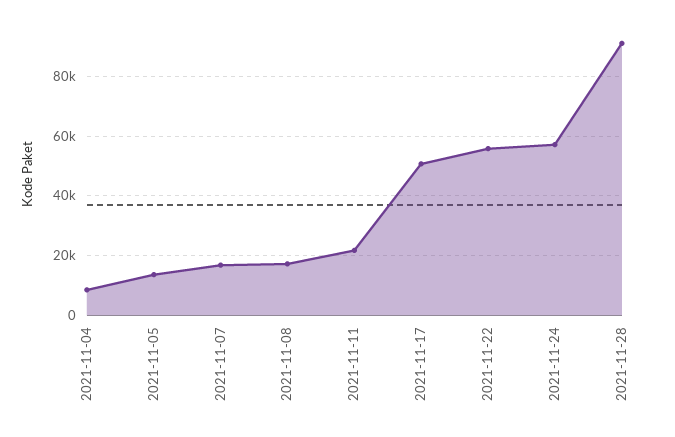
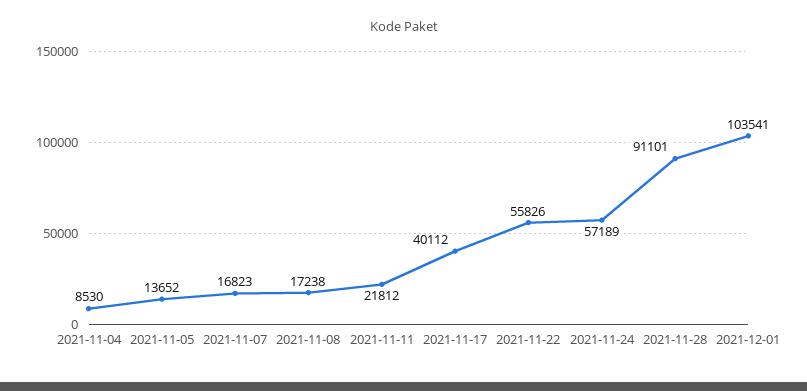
2021-11-17: 50000 -> 40112
2021-12-01: none -> 103541

